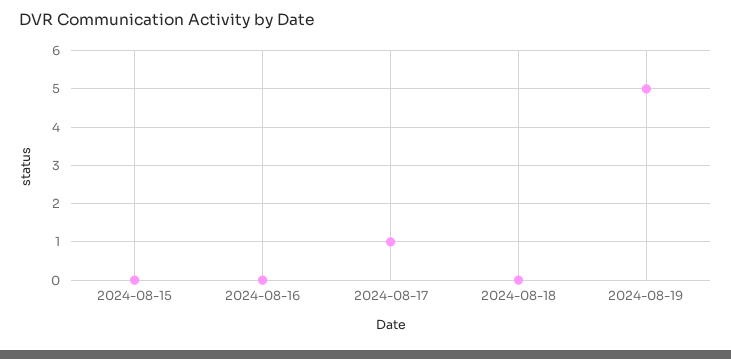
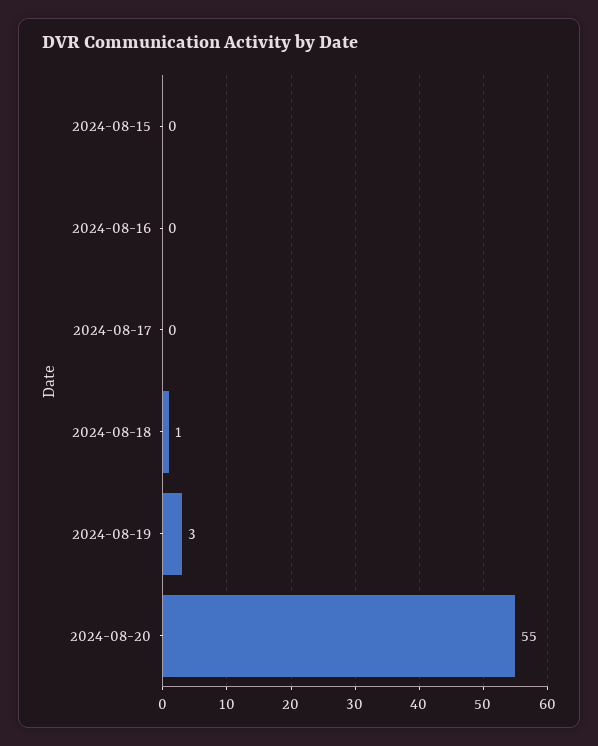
2024-08-17: 1 -> 0
2024-08-18: 0 -> 1
2024-08-19: 5 -> 3
2024-08-20: none -> 55

